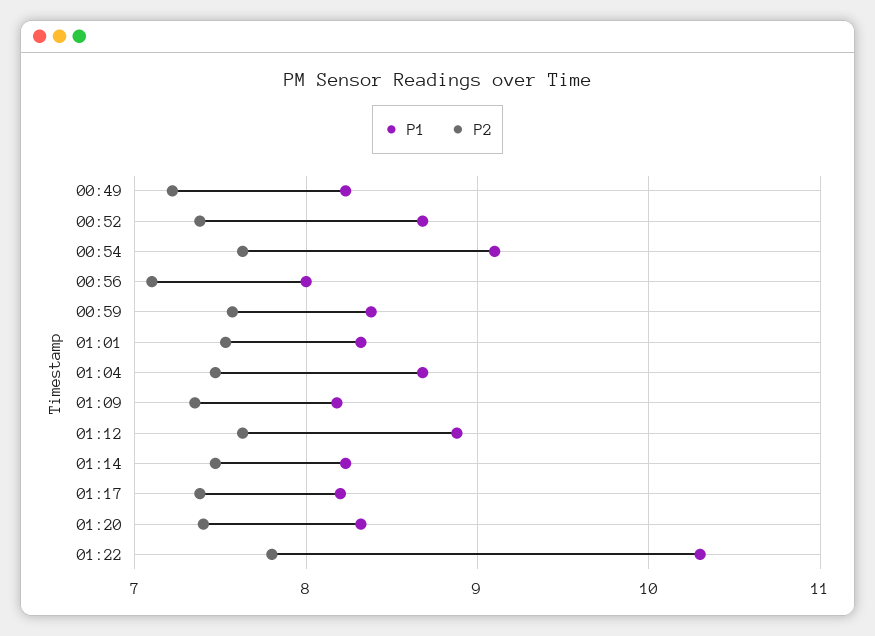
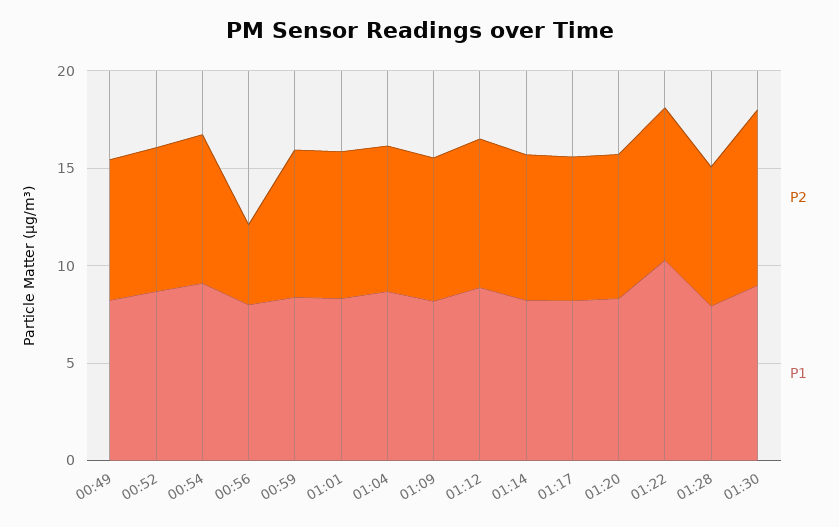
P2, 00:56: 7.1 -> 4
P2, 01:28: none -> 7
P1, 01:28: none -> 8
P2, 01:30: none -> 9
P1, 01:30: none -> 9

